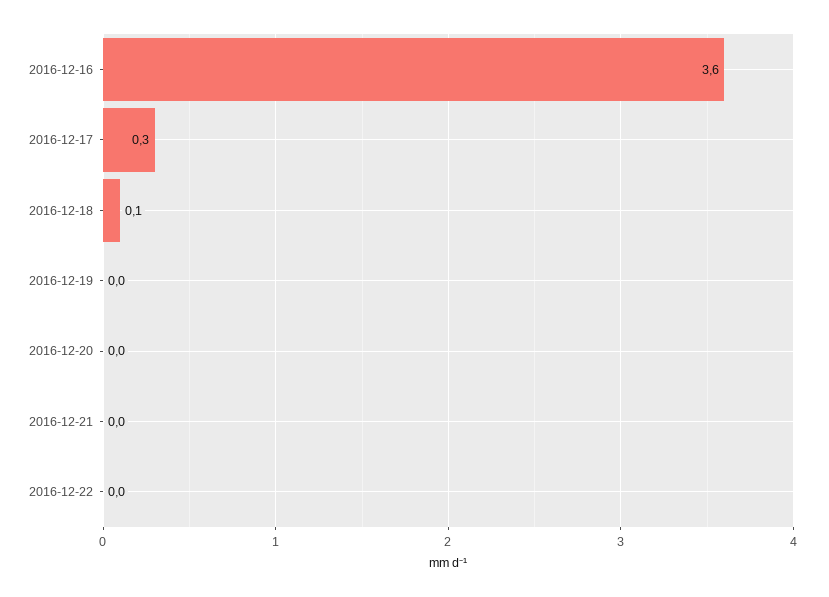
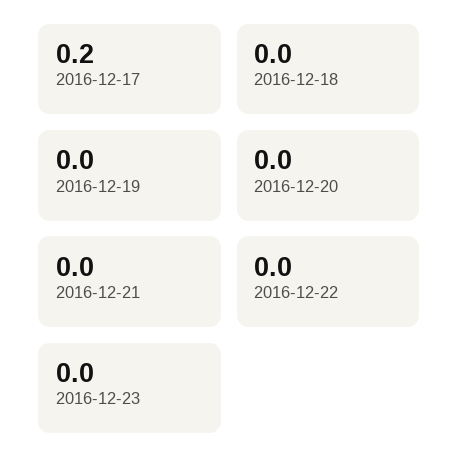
2016-12-16: 3.6 -> none
2016-12-17: 0.3 -> 0.2
2016-12-18: 0.1 -> 0
2016-12-23: none -> 0

